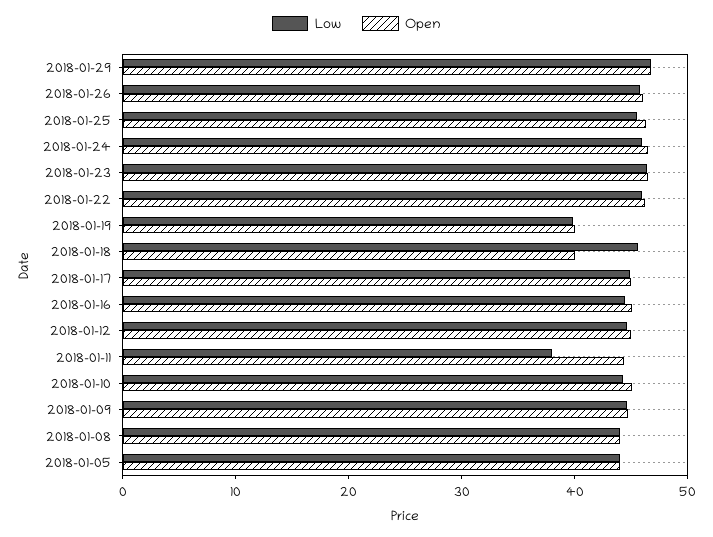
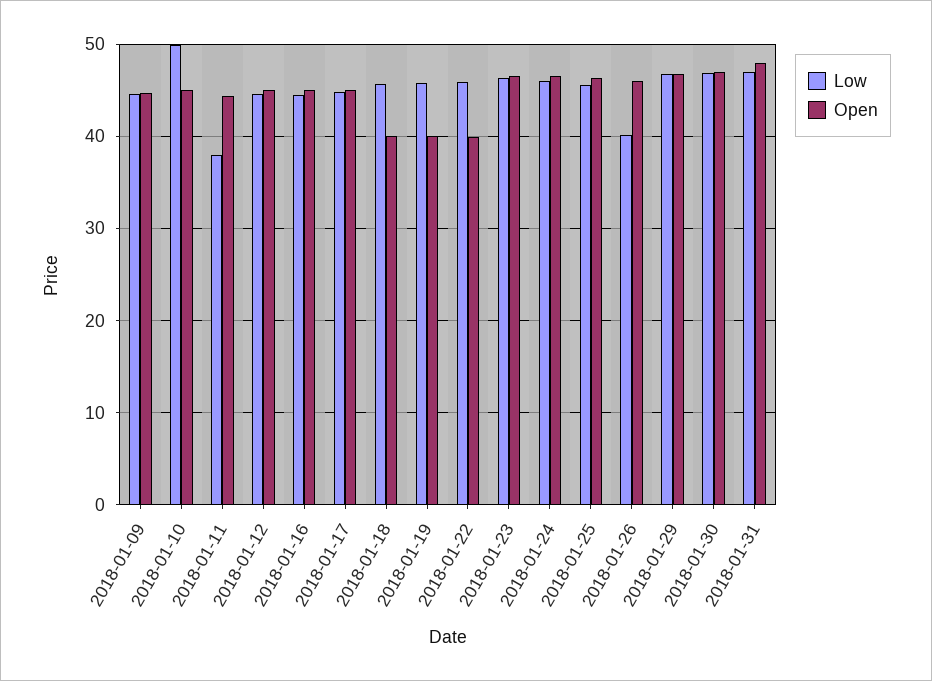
Low, 2018-01-26: 46 -> 40
Open, 2018-01-22: 46 -> 40
Low, 2018-01-19: 40 -> 46
Low, 2018-01-10: 44 -> 50
Low, 2018-01-08: 44 -> none
Open, 2018-01-08: 44 -> none
Low, 2018-01-05: 44 -> none
Open, 2018-01-05: 44 -> none
Low, 2018-01-30: none -> 47
Open, 2018-01-30: none -> 47
Low, 2018-01-31: none -> 47
Open, 2018-01-31: none -> 48

